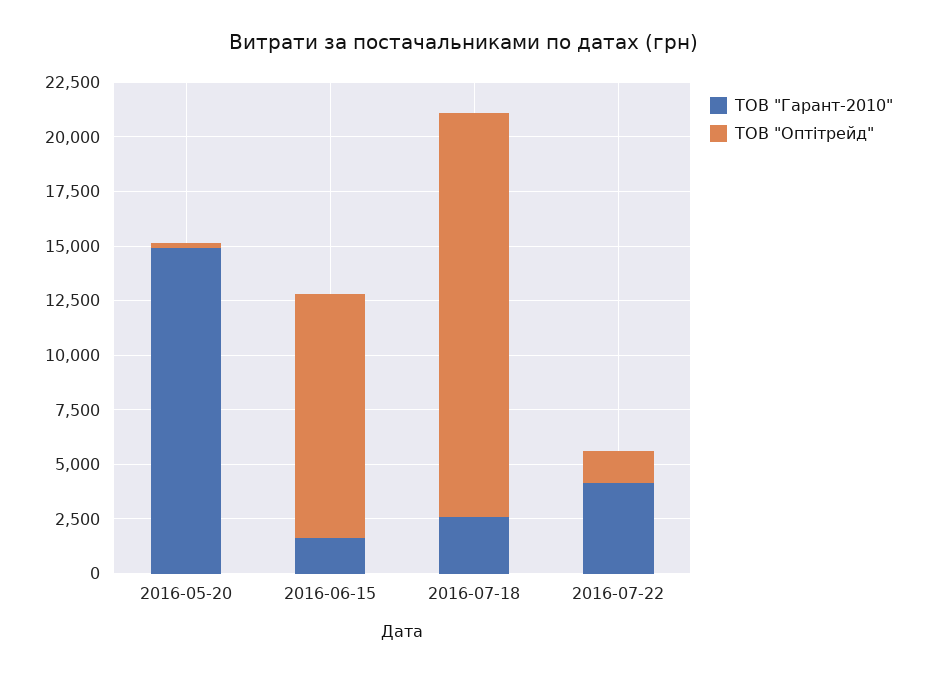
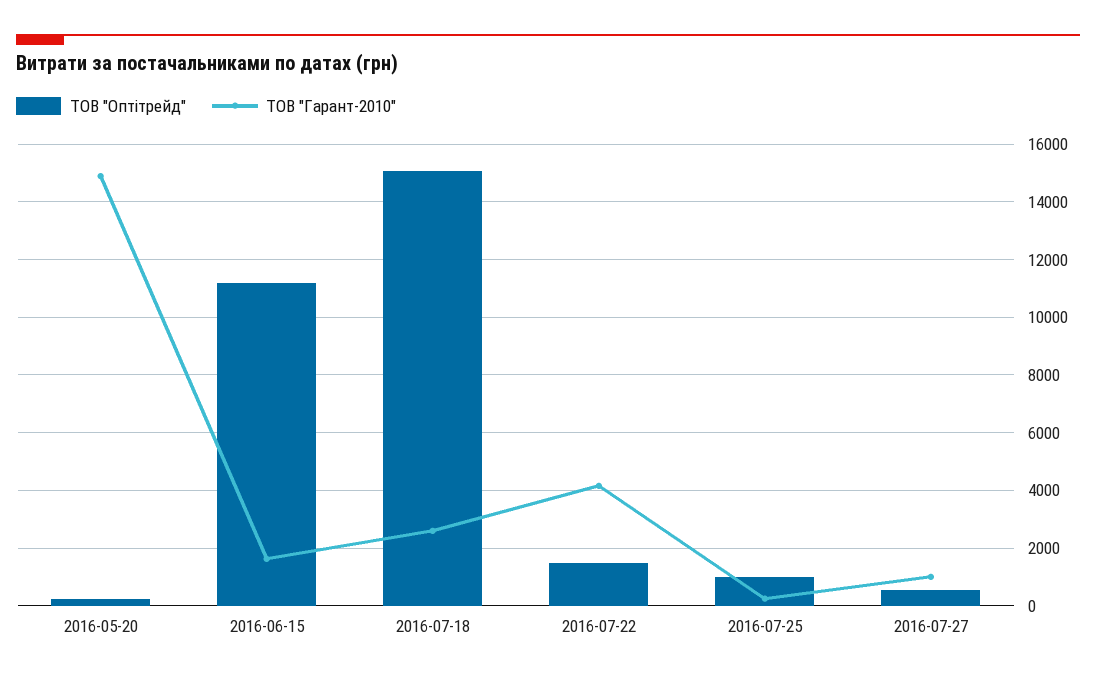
ТОВ "Оптітрейд", 2016-07-18: 18500 -> 15000
ТОВ "Оптітрейд", 2016-07-25: none -> 1000
ТОВ "Гарант-2010", 2016-07-25: none -> 250
ТОВ "Оптітрейд", 2016-07-27: none -> 500
ТОВ "Гарант-2010", 2016-07-27: none -> 1000

